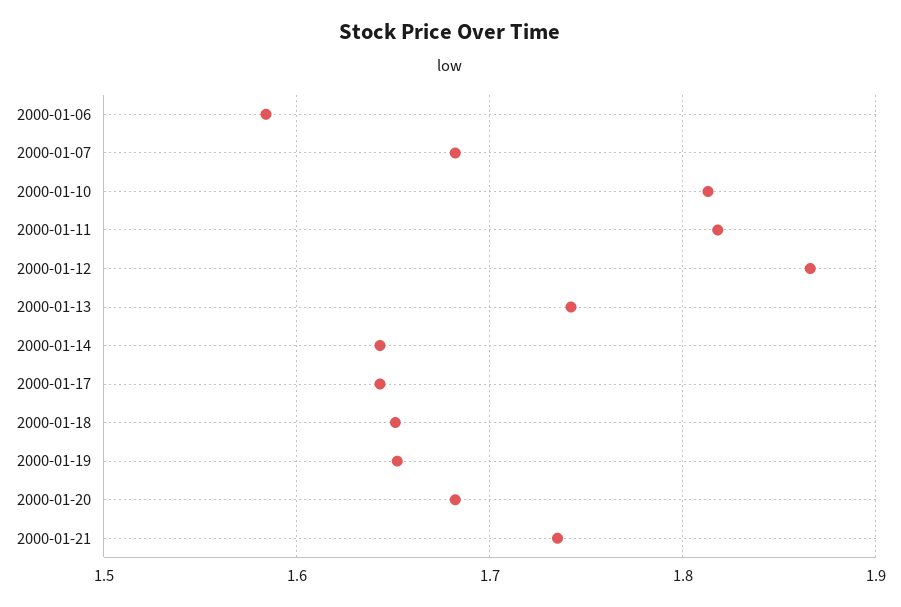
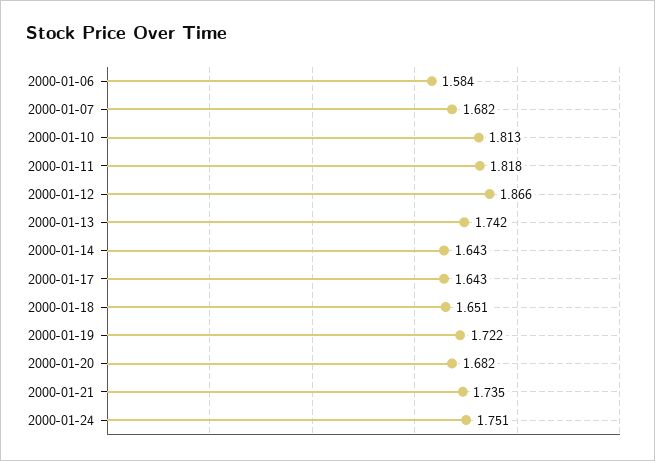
2000-01-19: 1.65 -> 1.722
2000-01-24: none -> 1.751

